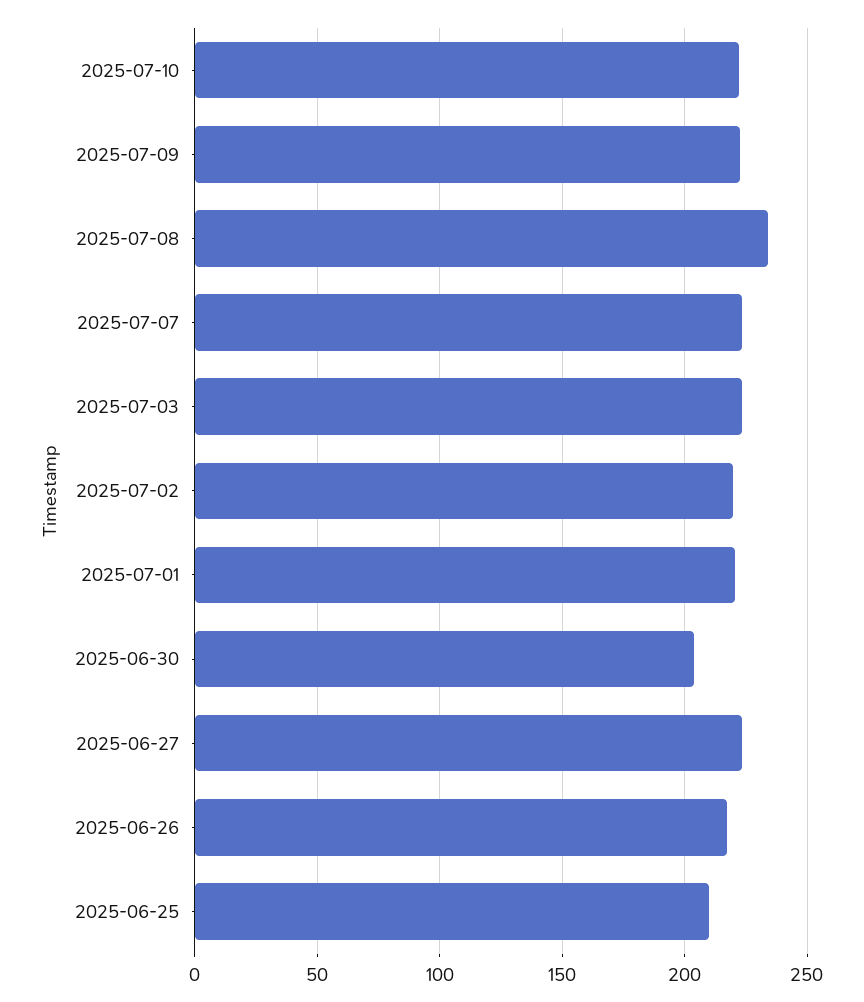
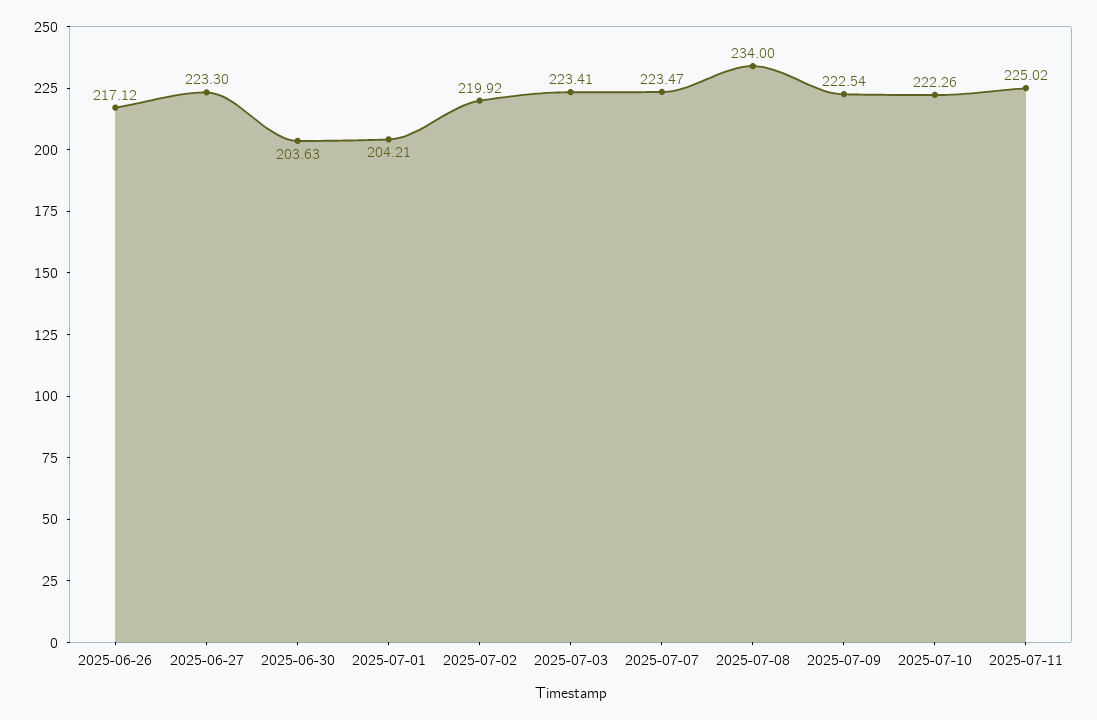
2025-07-01: 220 -> 204.21
2025-06-25: 210 -> none
2025-07-11: none -> 225.02

